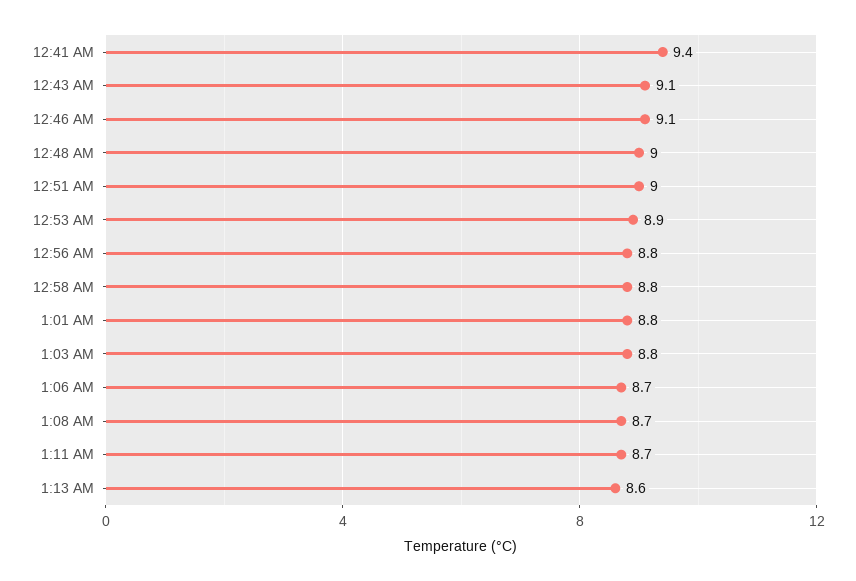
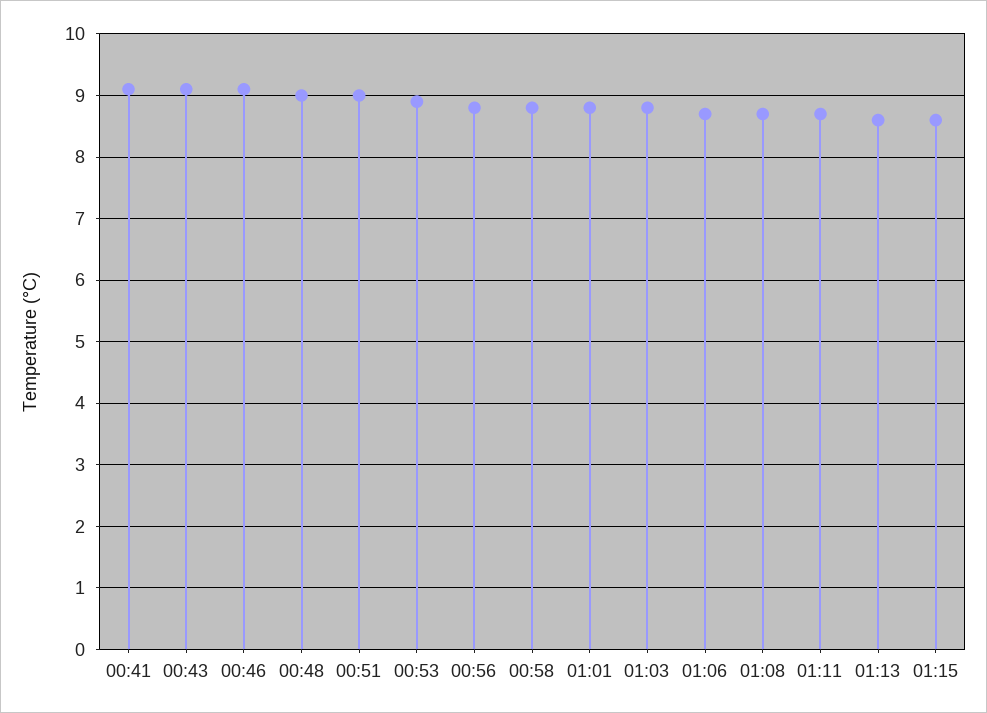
12:41 AM: 9.4 -> 9.1
01:15: none -> 8.6

